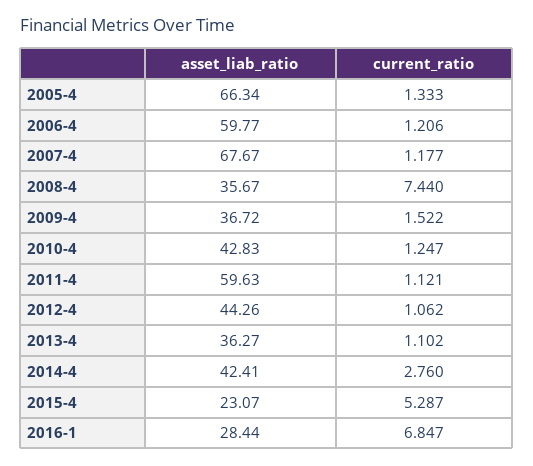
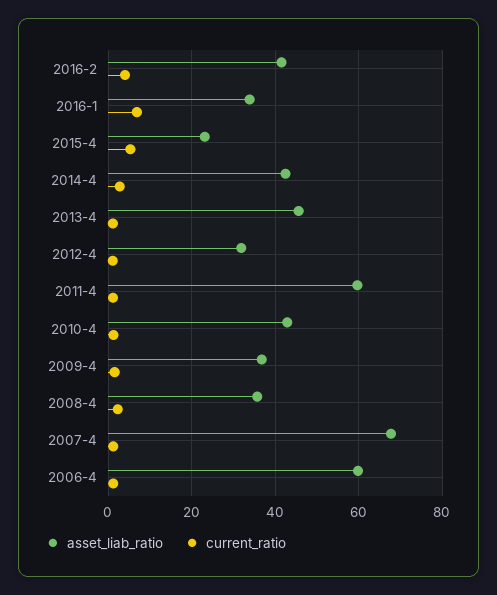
asset_liab_ratio, 2005-4: 66.34 -> none
current_ratio, 2005-4: 1.333 -> none
current_ratio, 2008-4: 7.44 -> 2
asset_liab_ratio, 2012-4: 44.26 -> 32
asset_liab_ratio, 2013-4: 36.27 -> 46
asset_liab_ratio, 2016-1: 28.44 -> 34
asset_liab_ratio, 2016-2: none -> 42
current_ratio, 2016-2: none -> 4

